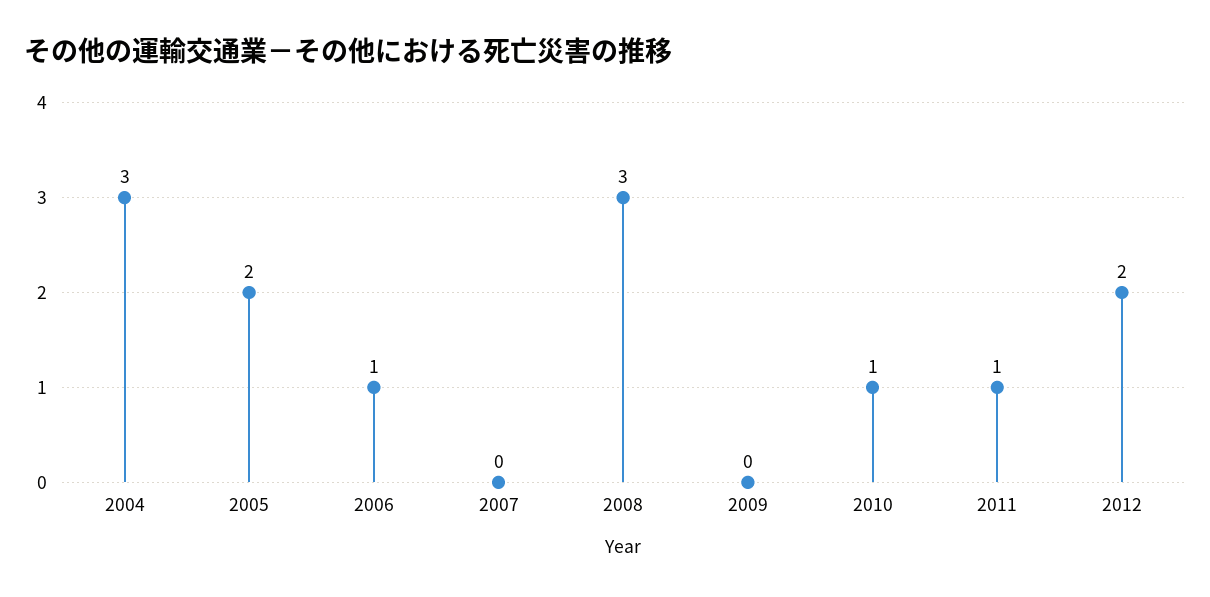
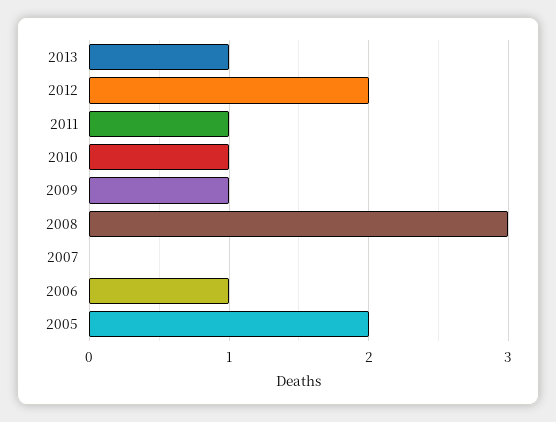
2004: 3 -> none
2009: 0 -> 1
2013: none -> 1

